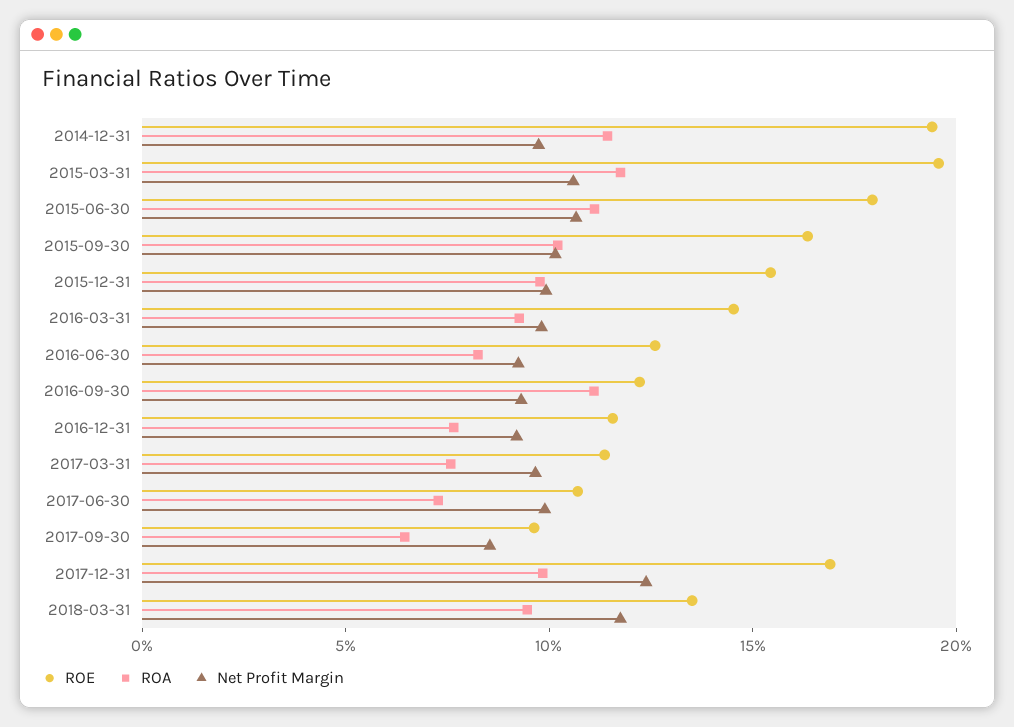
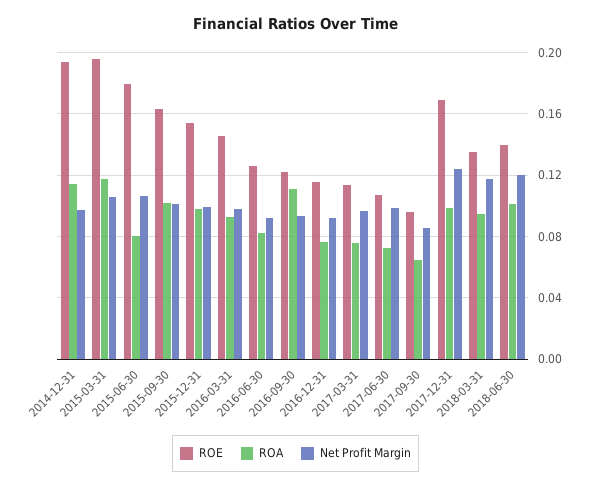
ROA, 2015-06-30: 0.11 -> 0.08
ROE, 2018-06-30: none -> 0.14
ROA, 2018-06-30: none -> 0.1
Net Profit Margin, 2018-06-30: none -> 0.12

